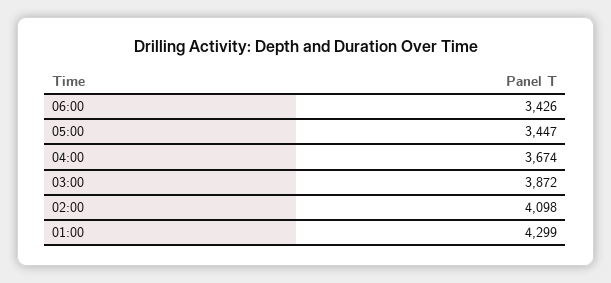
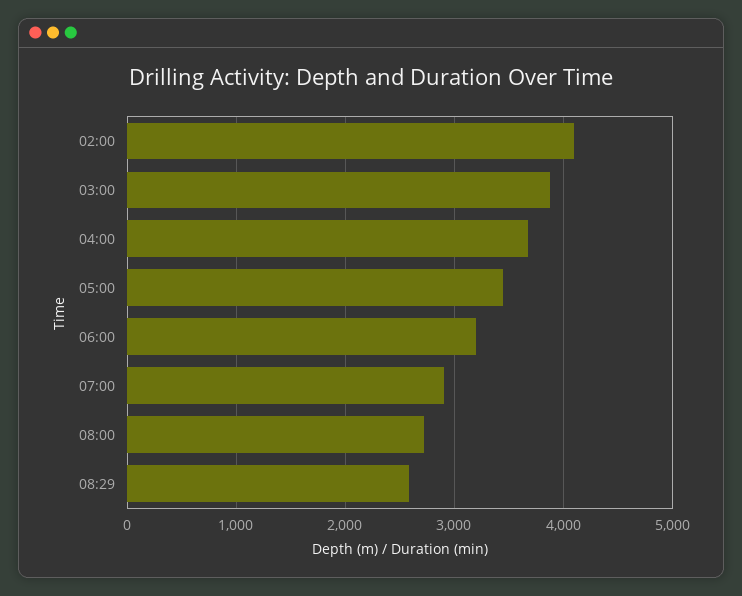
06:00: 3426 -> 3200
01:00: 4299 -> none
07:00: none -> 2900
08:00: none -> 2700
08:29: none -> 2600

